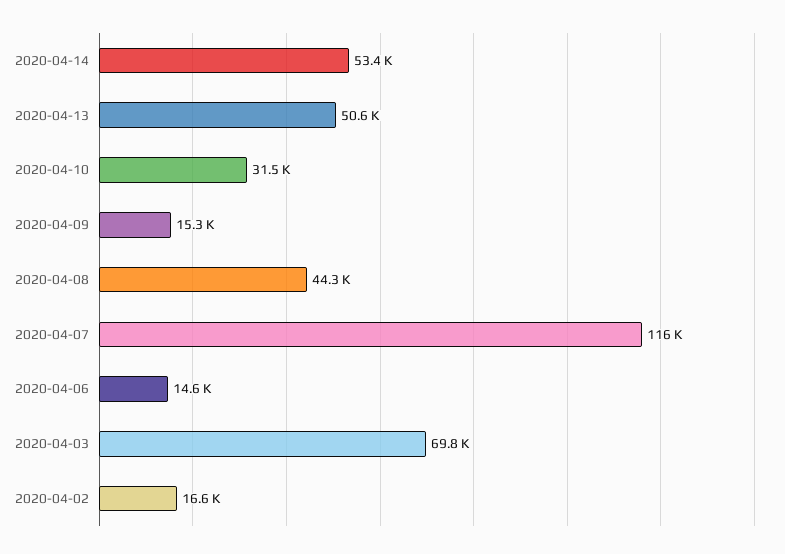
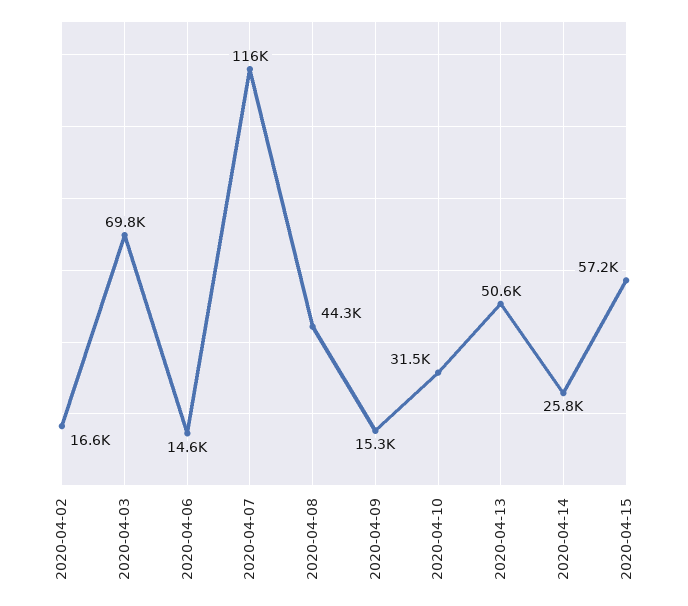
2020-04-14: 53400 -> 25800
2020-04-15: none -> 57200

